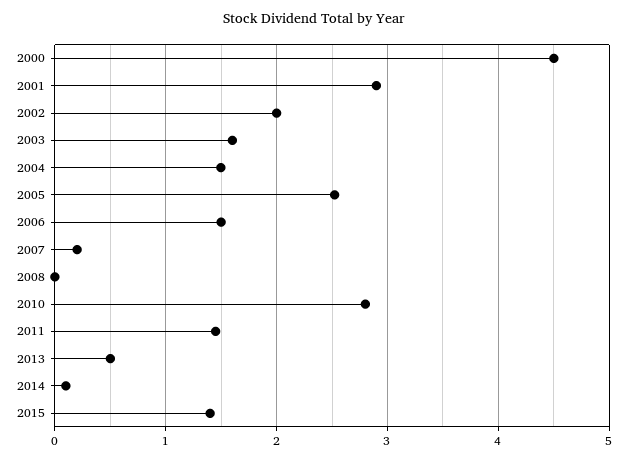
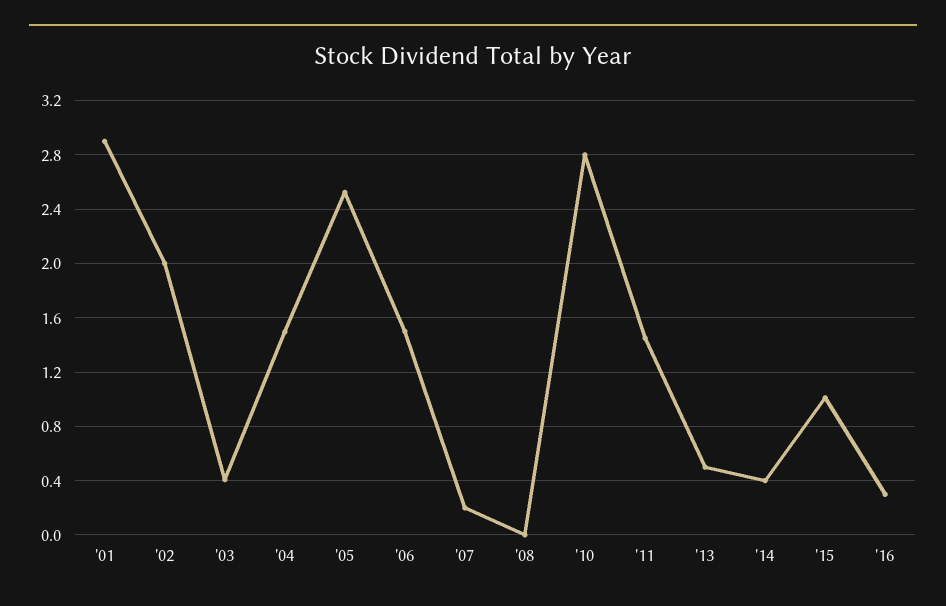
2000: 4.5 -> none
2003: 1.6 -> 0.4
2014: 0.1 -> 0.4
2015: 1.4 -> 1
'16: none -> 0.3

